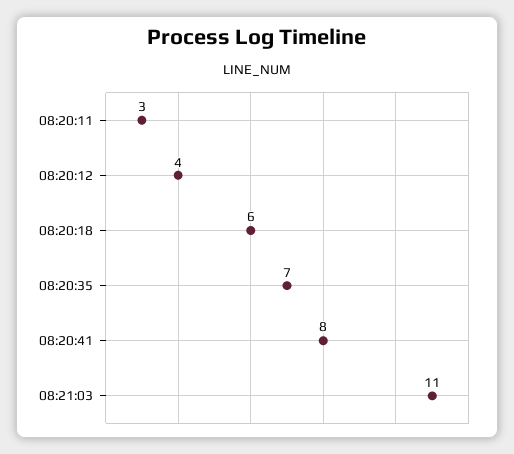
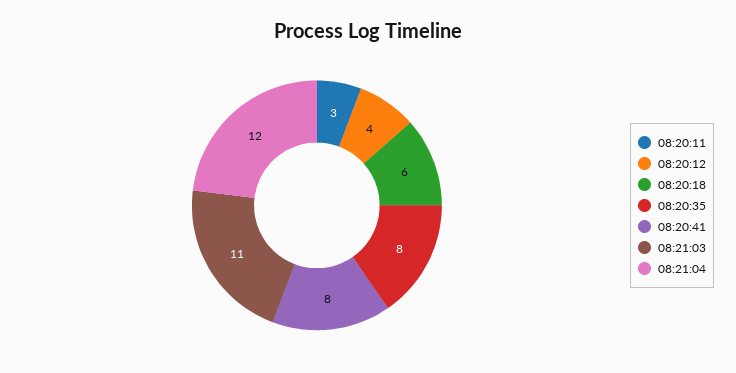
08:20:35: 7 -> 8
08:21:04: none -> 12

